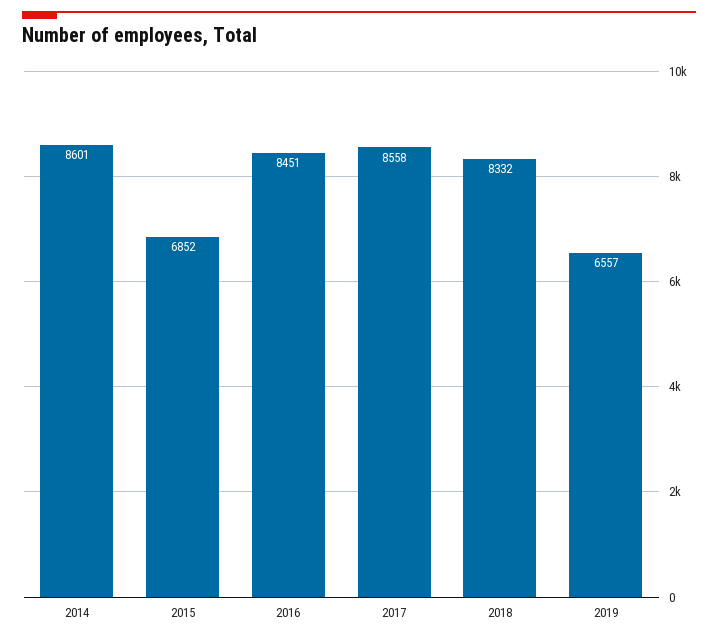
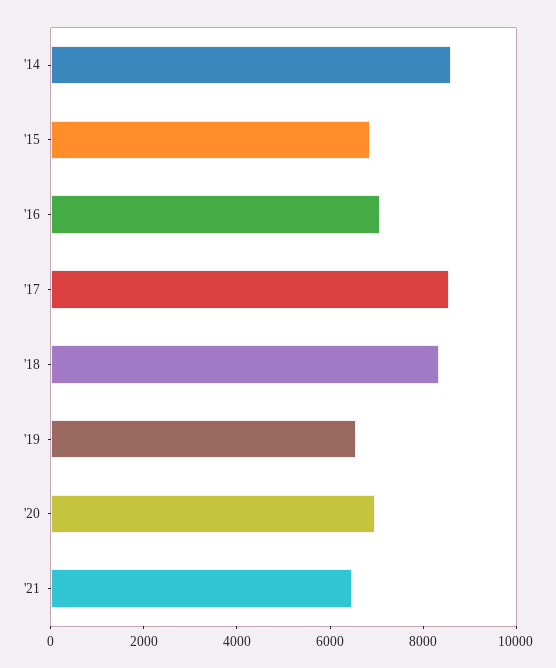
2016: 8451 -> 7000
'20: none -> 7000
'21: none -> 6500

